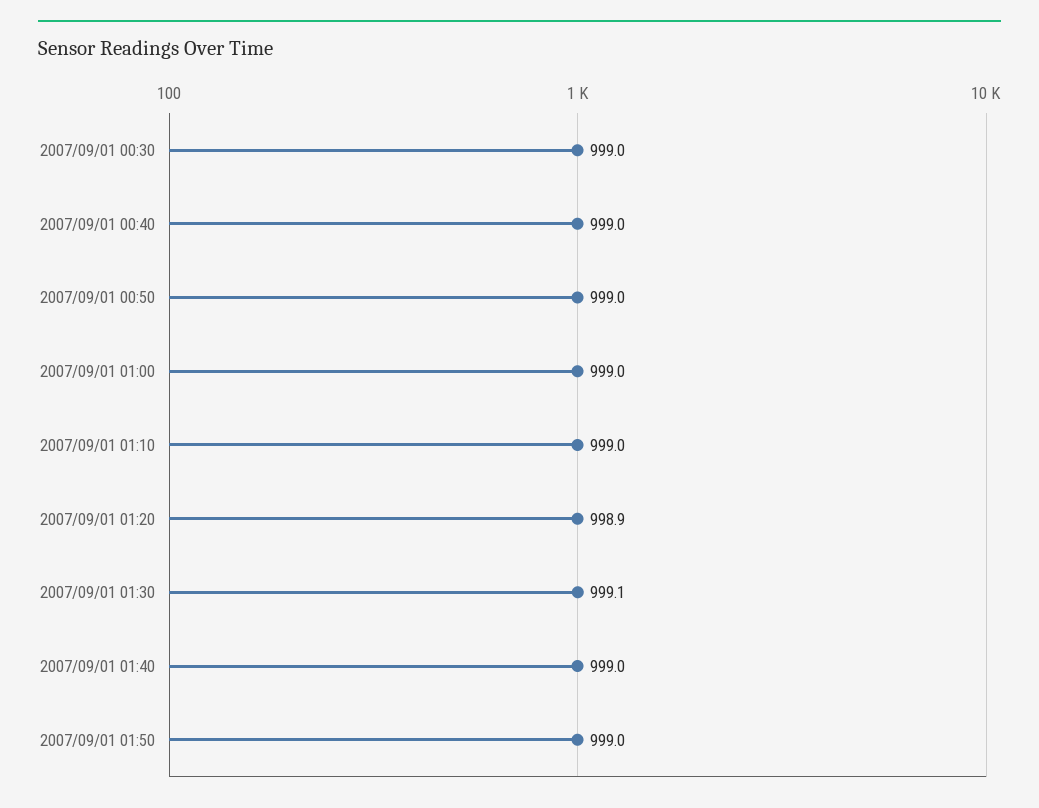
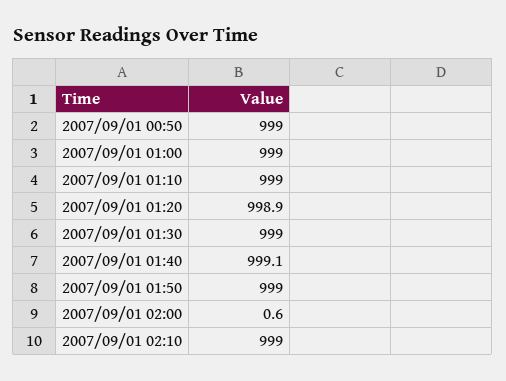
2007/09/01 00:30: 999 -> none
2007/09/01 00:40: 999 -> none
2007/09/01 01:30: 999.1 -> 999
2007/09/01 01:40: 999 -> 999.1
2007/09/01 02:00: none -> 0.6
2007/09/01 02:10: none -> 999

